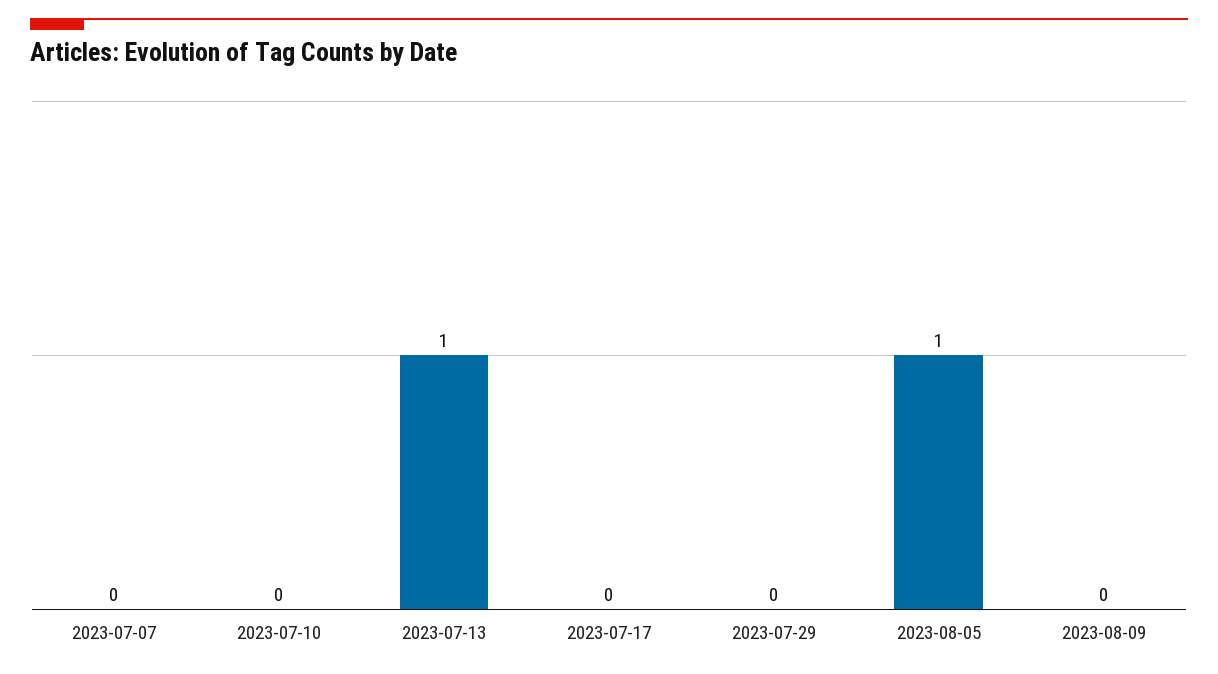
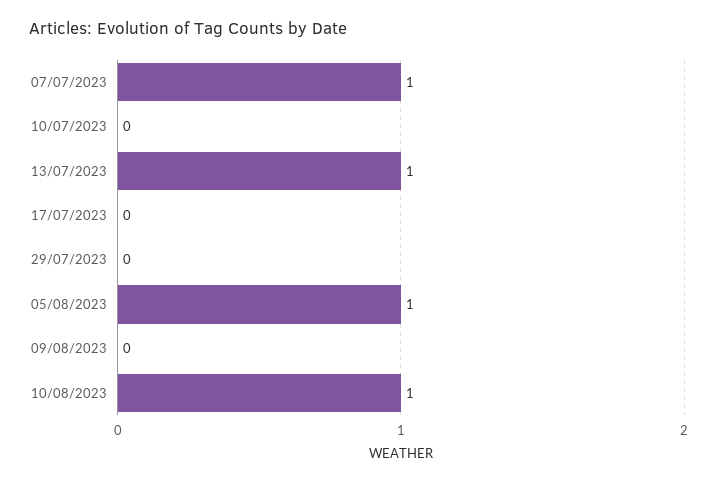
2023-07-07: 0 -> 1
10/08/2023: none -> 1

